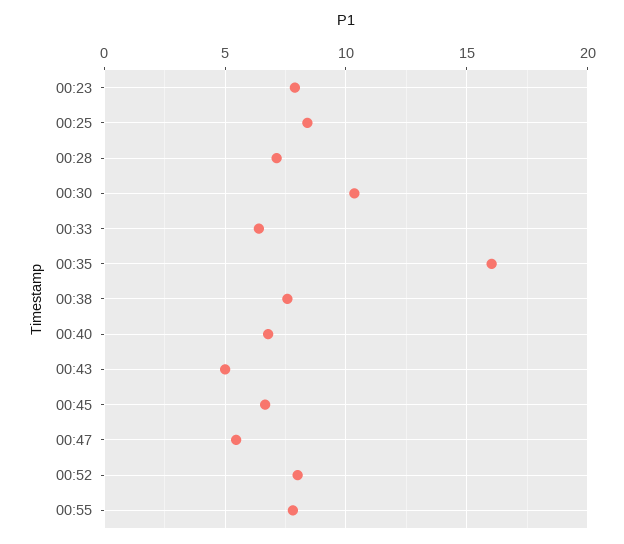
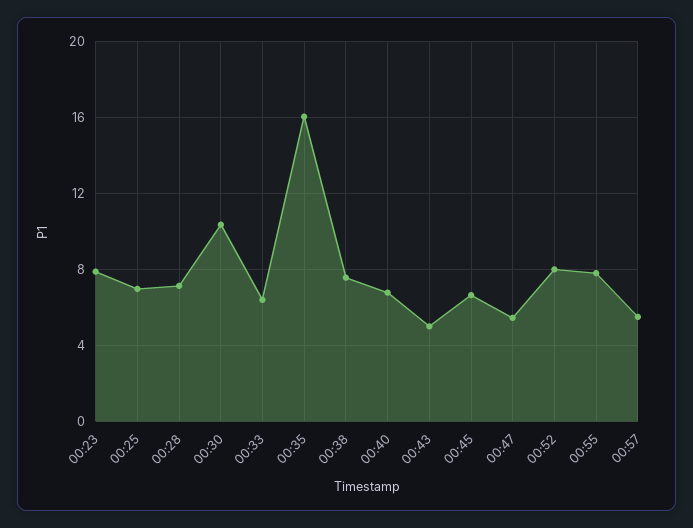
00:25: 8.5 -> 7
00:57: none -> 5.5

